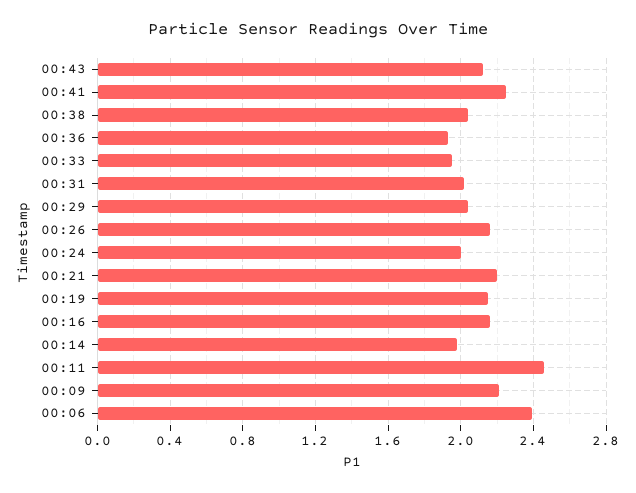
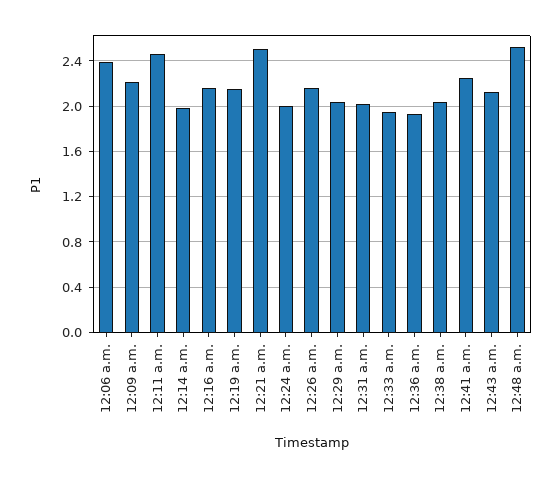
00:21: 2.2 -> 2.5
12:48 a.m.: none -> 2.5

